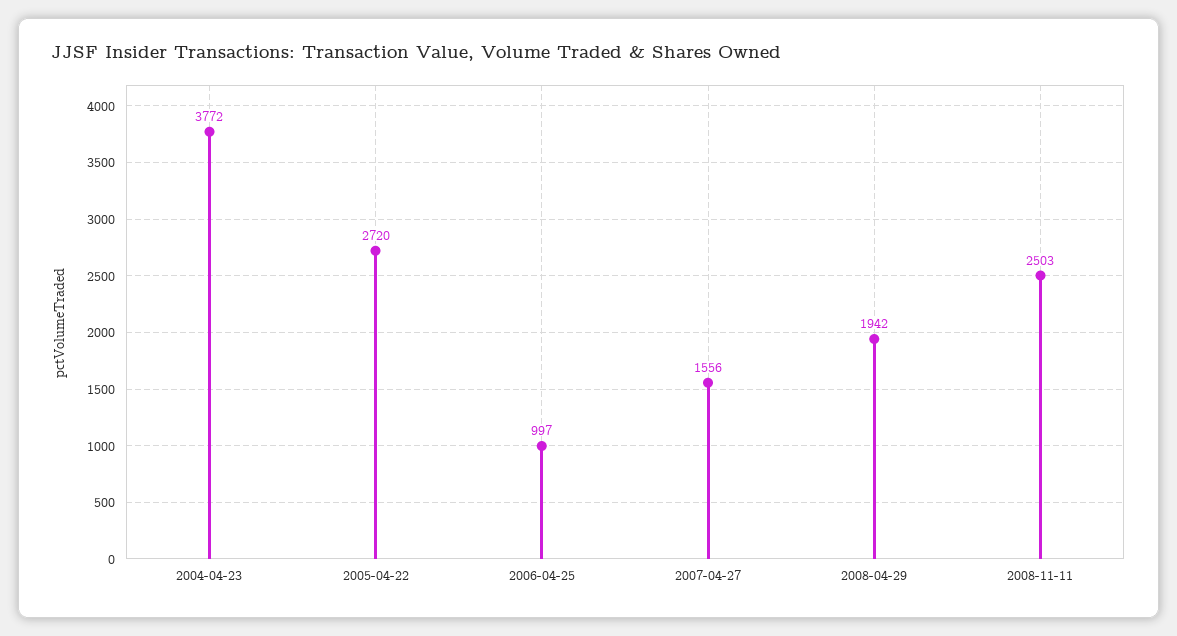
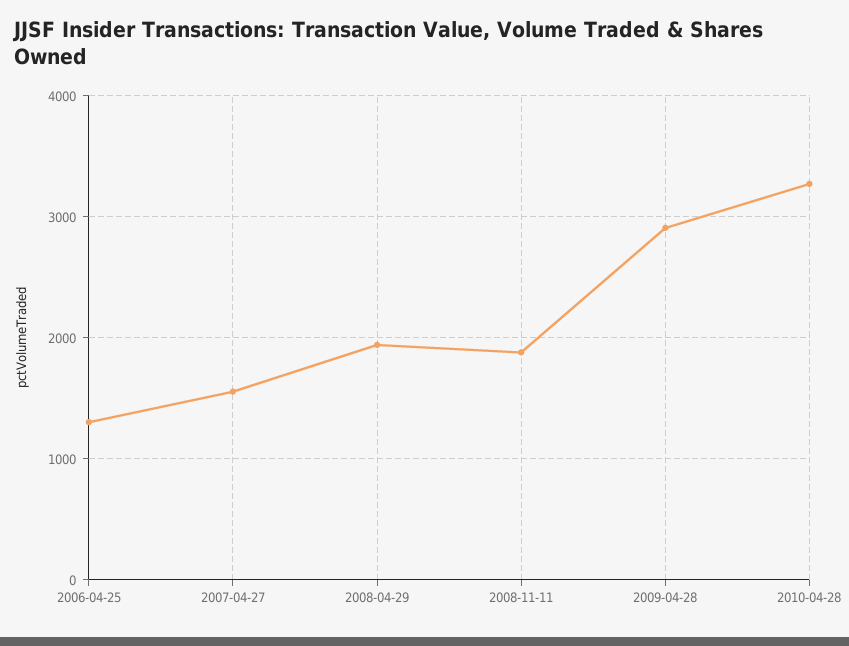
2004-04-23: 3772 -> none
2005-04-22: 2720 -> none
2006-04-25: 997 -> 1300
2008-11-11: 2503 -> 1900
2009-04-28: none -> 2900
2010-04-28: none -> 3300

